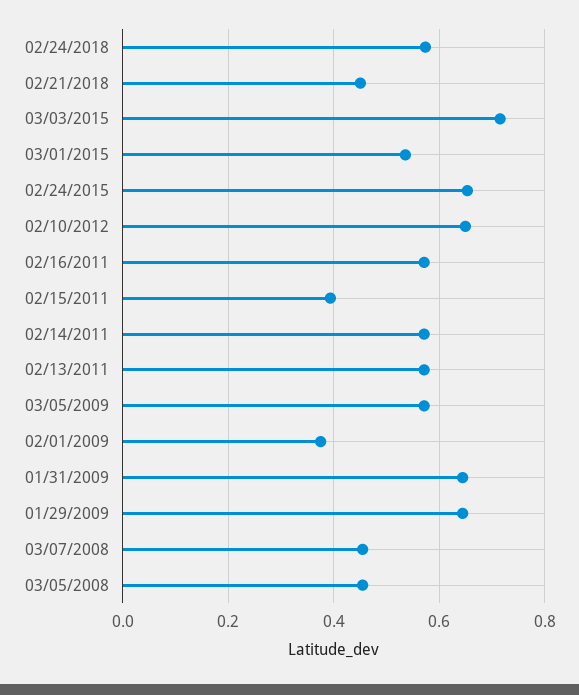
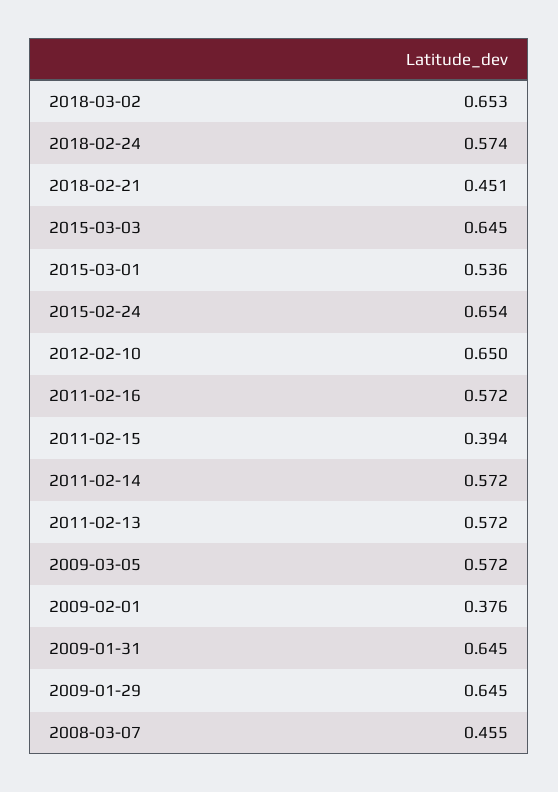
03/03/2015: 0.72 -> 0.645
03/05/2008: 0.46 -> none
2018-03-02: none -> 0.653

